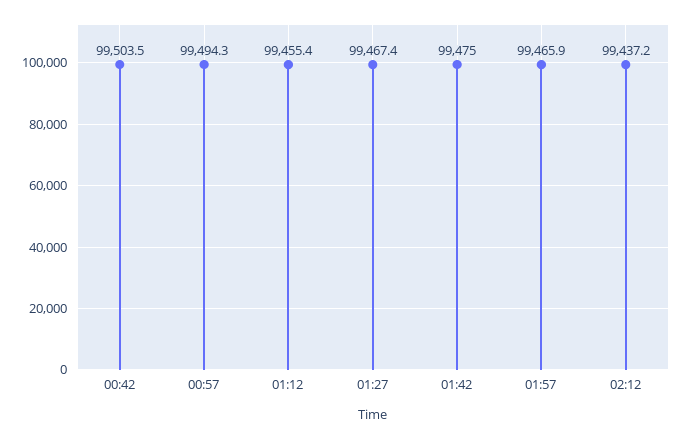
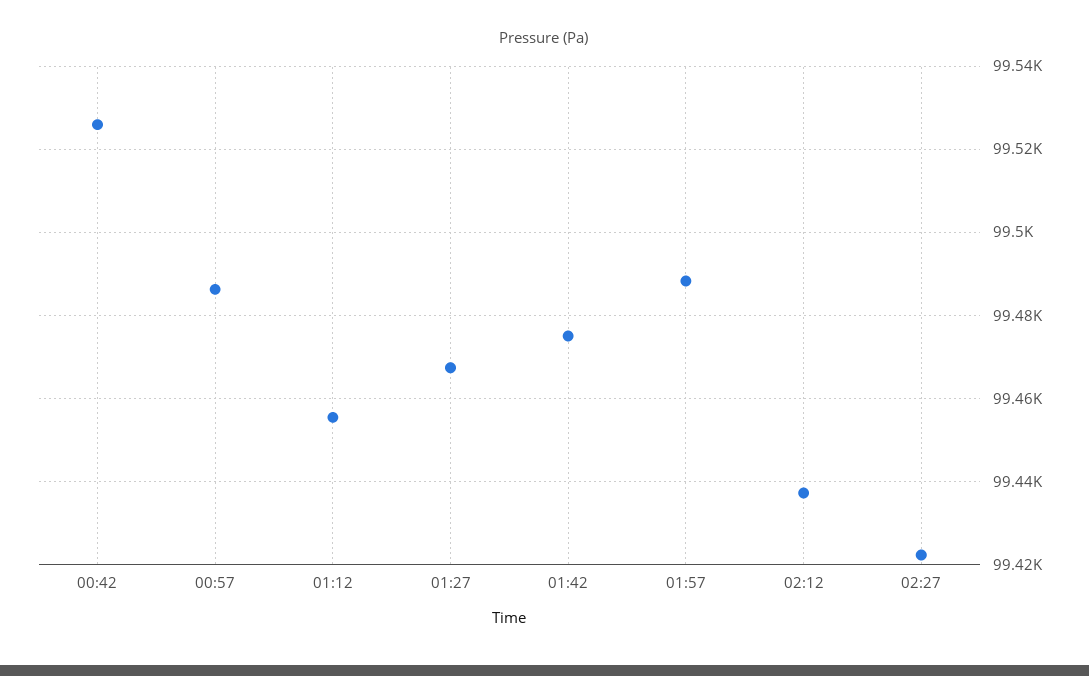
00:42: 99503.5 -> 99526
00:57: 99494.3 -> 99486
01:57: 99465.9 -> 99488
02:27: none -> 99422

